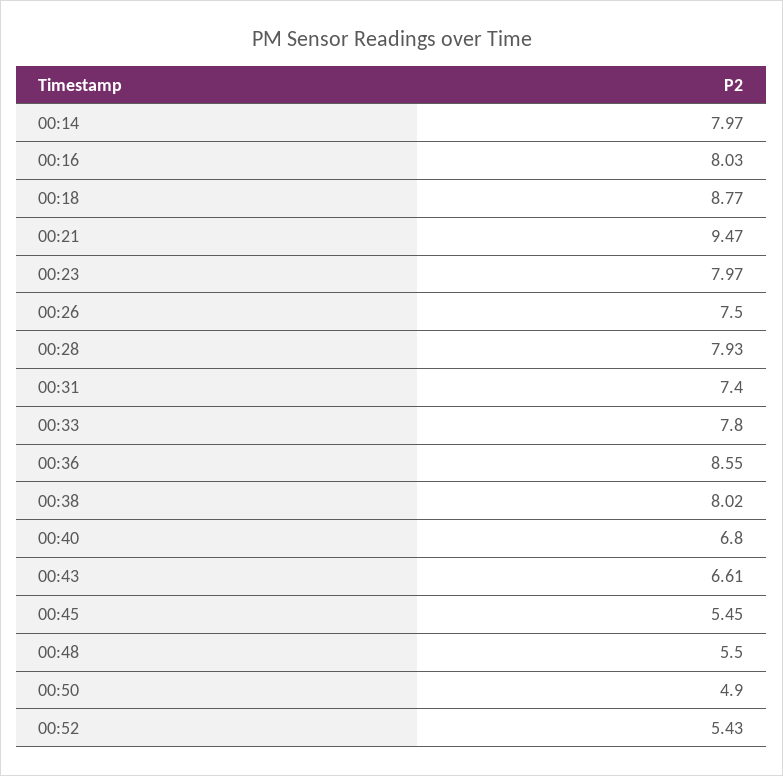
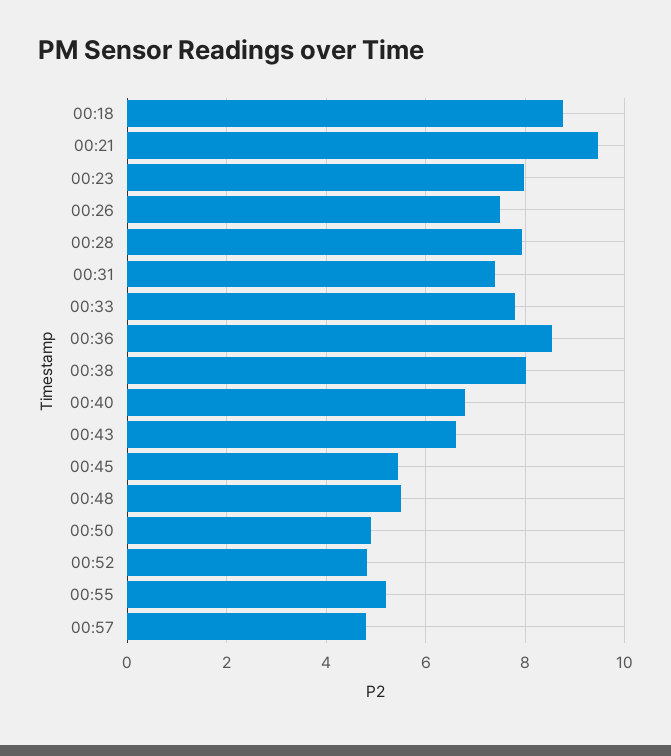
00:14: 7.97 -> none
00:16: 8.03 -> none
00:52: 5.43 -> 4.8
00:55: none -> 5.2
00:57: none -> 4.8

